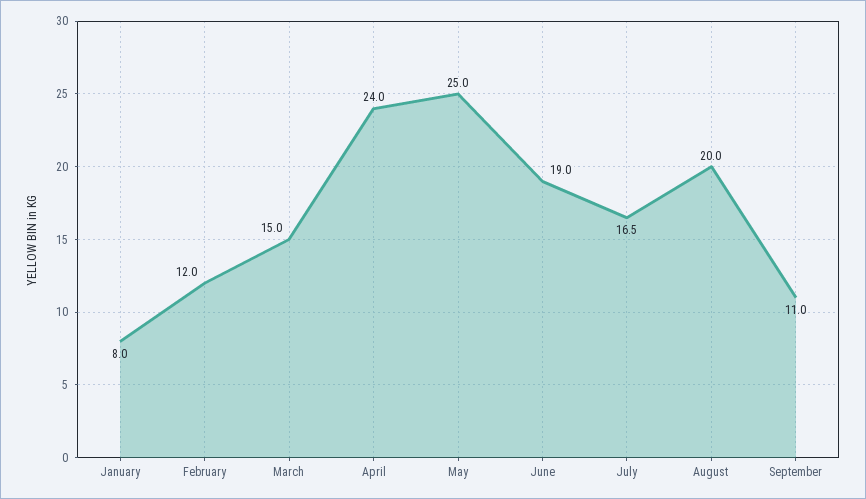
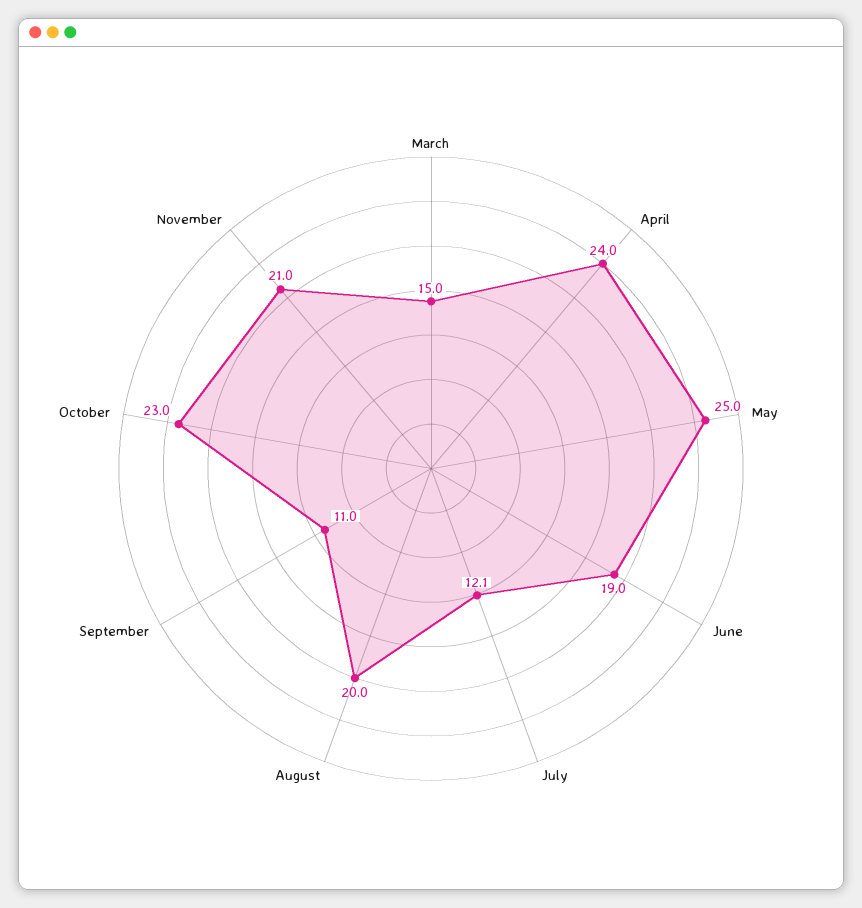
January: 8 -> none
February: 12 -> none
July: 16.5 -> 12.1
October: none -> 23
November: none -> 21

